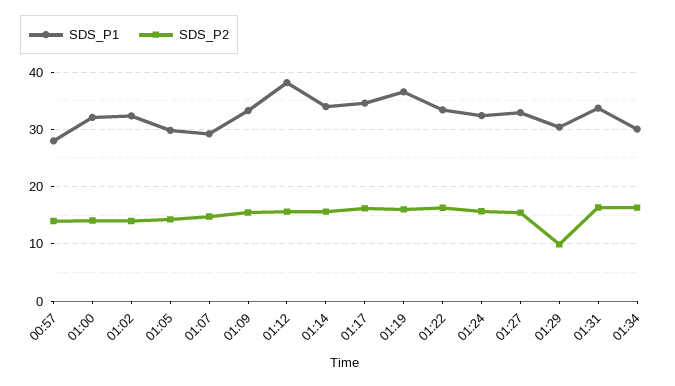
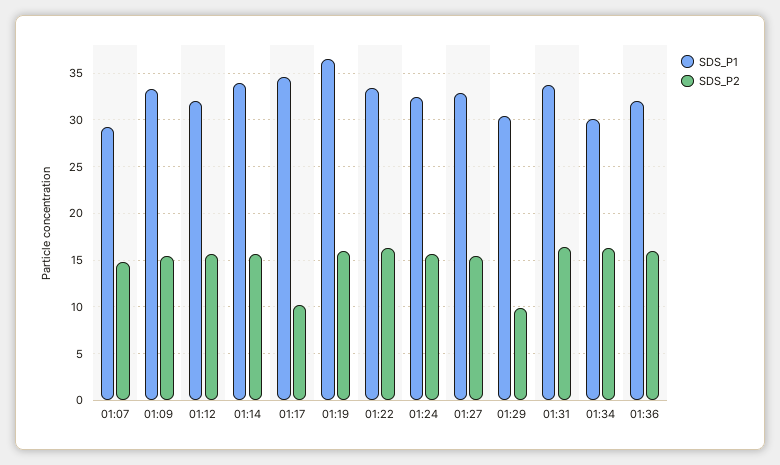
SDS_P1, 00:57: 28 -> none
SDS_P2, 00:57: 14 -> none
SDS_P1, 01:00: 32 -> none
SDS_P2, 01:00: 14 -> none
SDS_P1, 01:02: 32 -> none
SDS_P2, 01:02: 14 -> none
SDS_P1, 01:05: 30 -> none
SDS_P2, 01:05: 14 -> none
SDS_P1, 01:12: 38 -> 32
SDS_P2, 01:17: 16 -> 10
SDS_P1, 01:36: none -> 32
SDS_P2, 01:36: none -> 16

